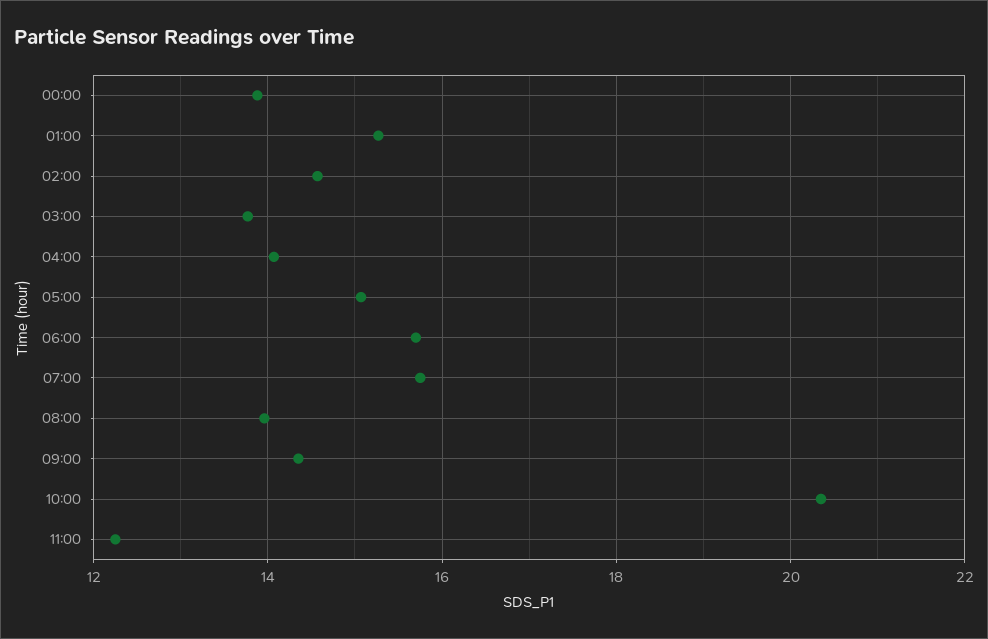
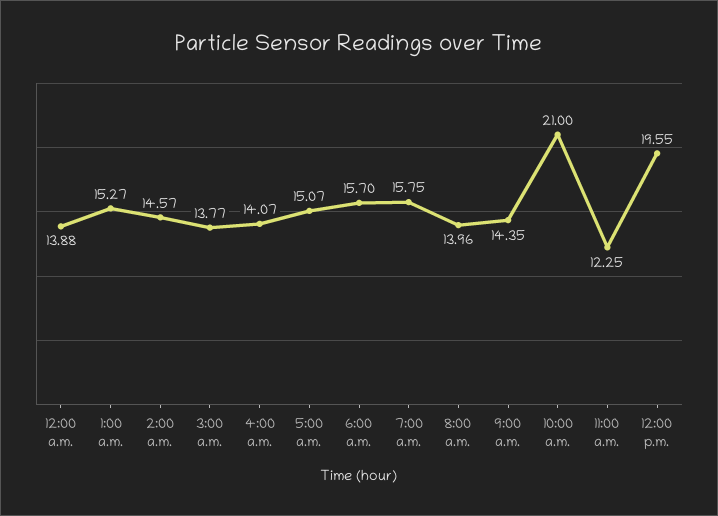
10:00: 20.4 -> 21
12:00 p.m.: none -> 19.55

